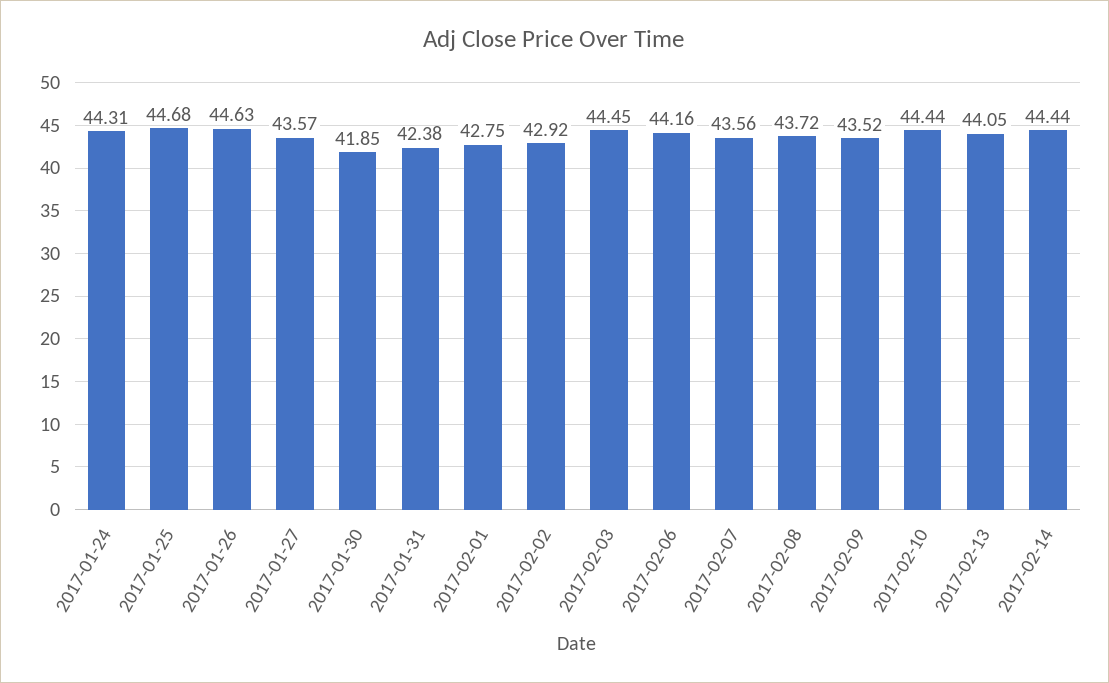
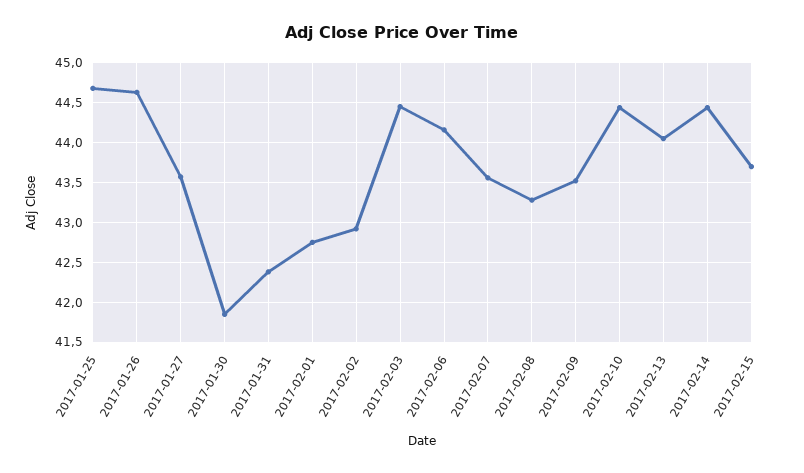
2017-01-24: 44.31 -> none
2017-02-08: 43.72 -> 43.3
2017-02-15: none -> 43.7

